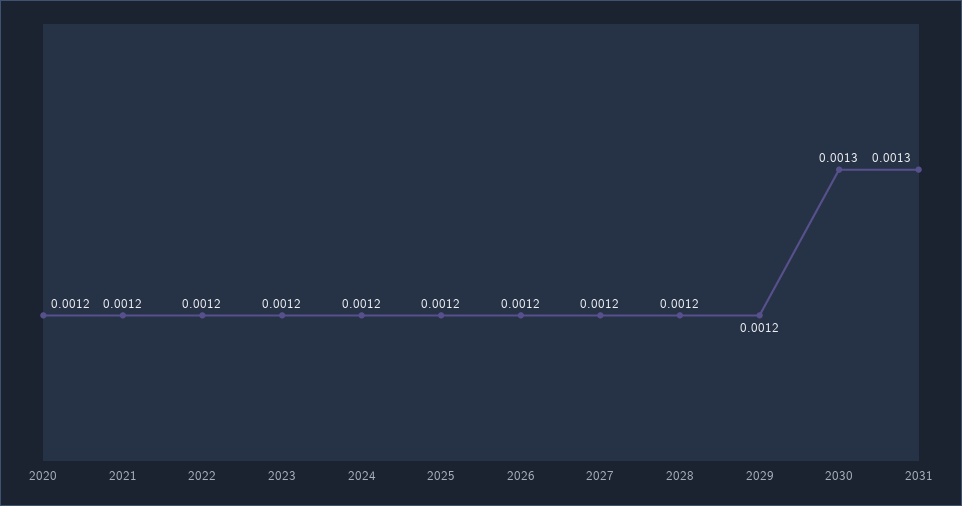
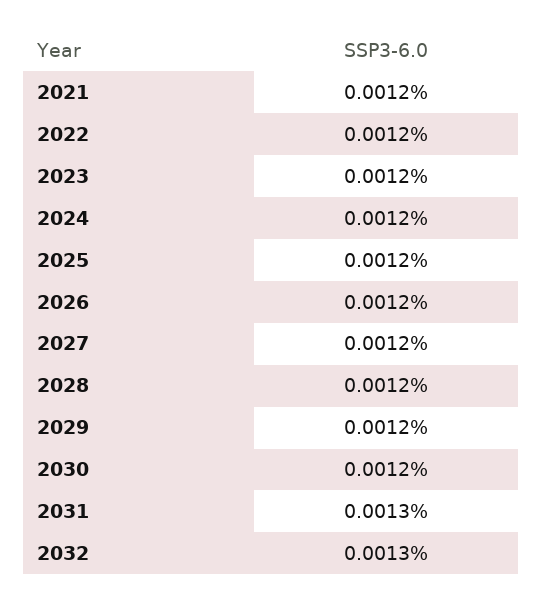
2020: 0.0012 -> none
2030: 0.0013 -> 0.0012
2032: none -> 0.0013

